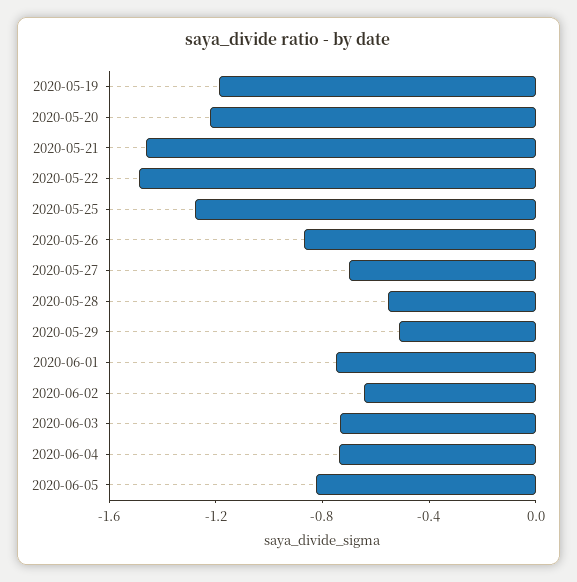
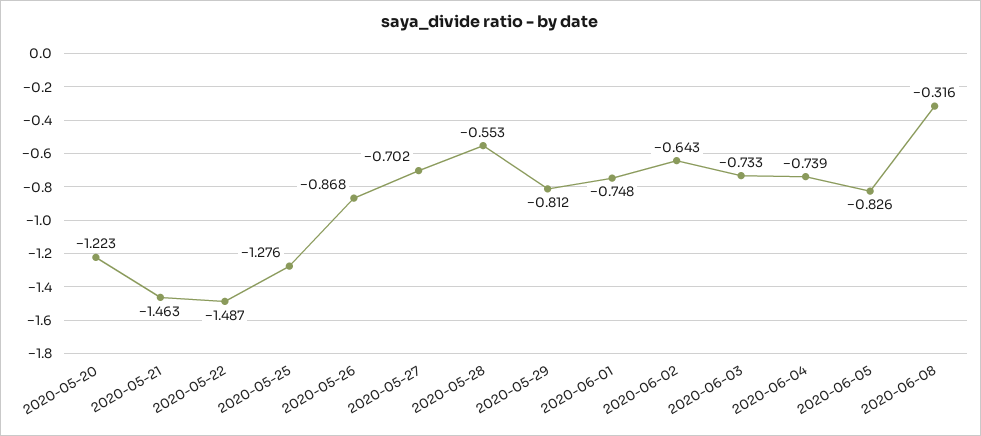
2020-05-19: -1.2 -> none
2020-05-29: -0.5 -> -0.812
2020-06-08: none -> -0.316

